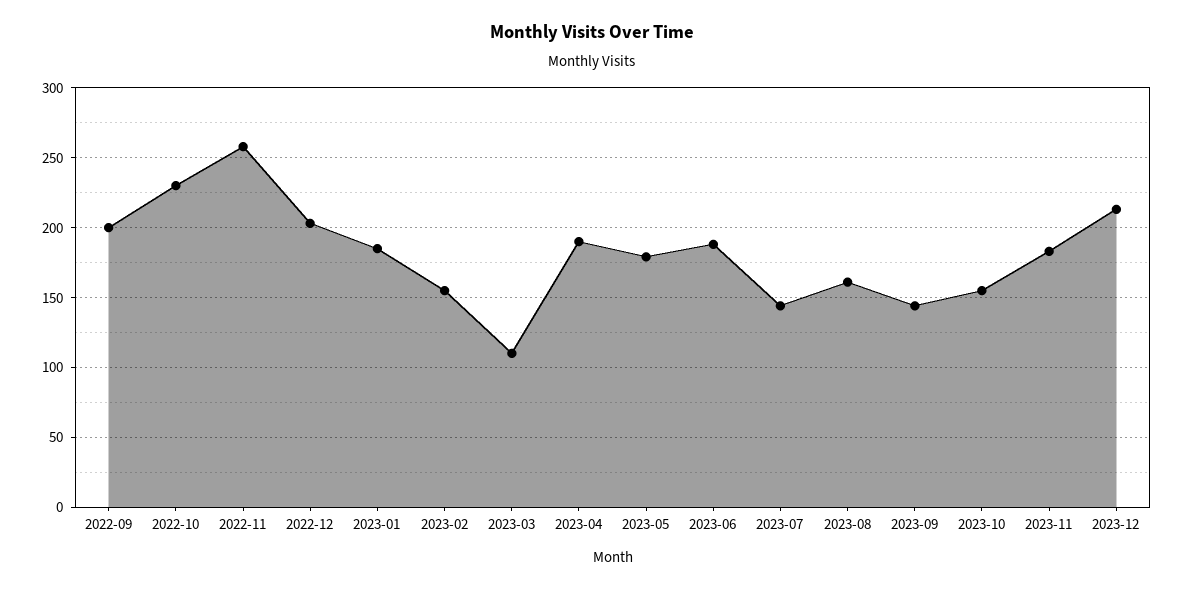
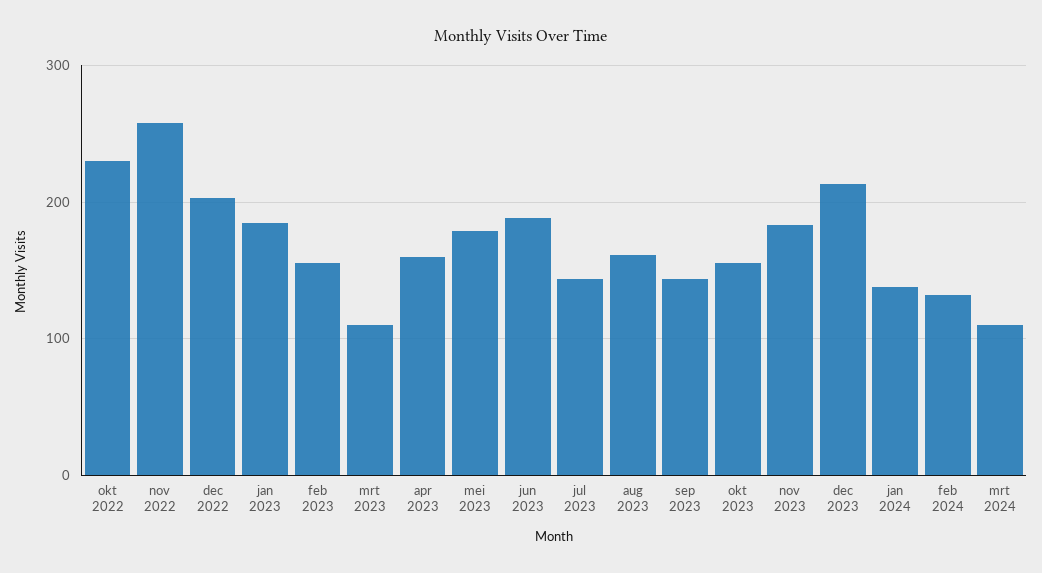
2022-09: 200 -> none
2023-04: 190 -> 160
jan 2024: none -> 140
feb 2024: none -> 130
mrt 2024: none -> 110

